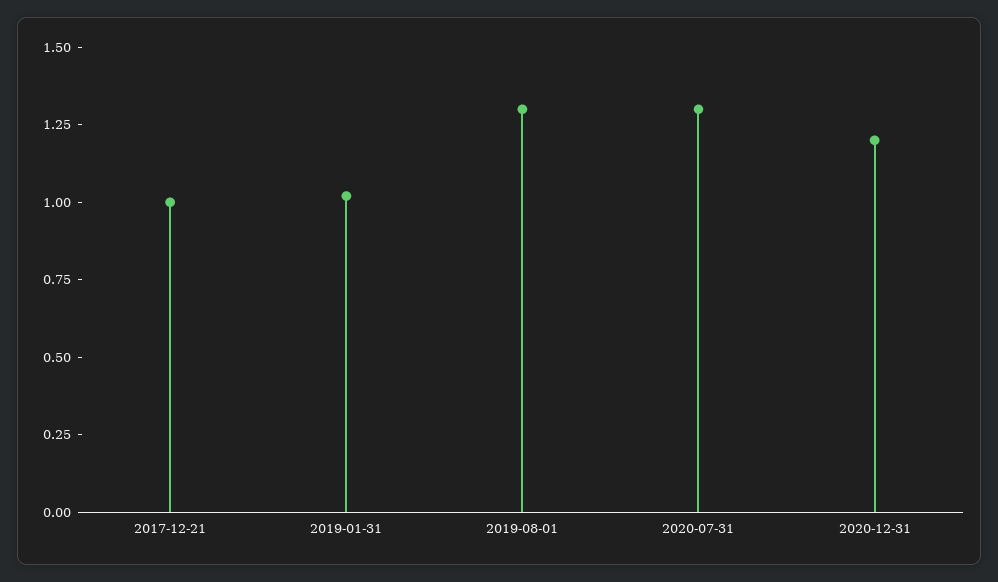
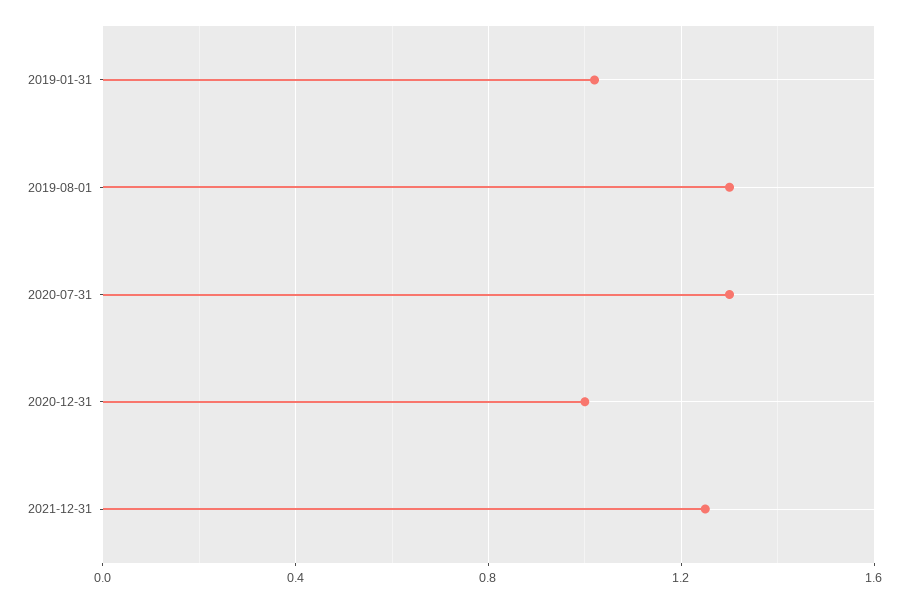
2017-12-21: 1 -> none
2020-12-31: 1.2 -> 1
2021-12-31: none -> 1.25

